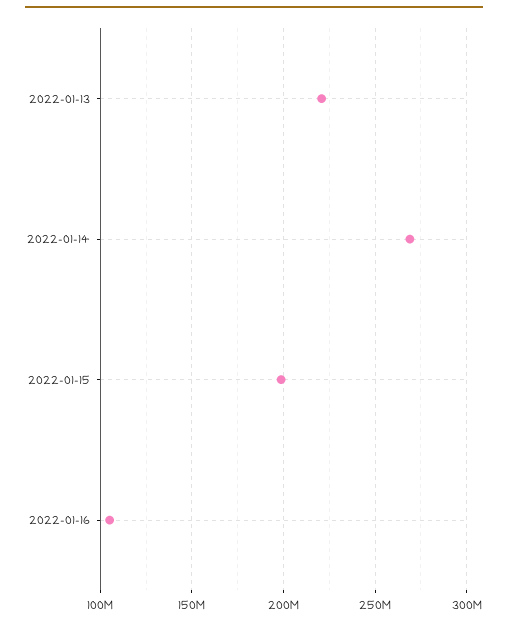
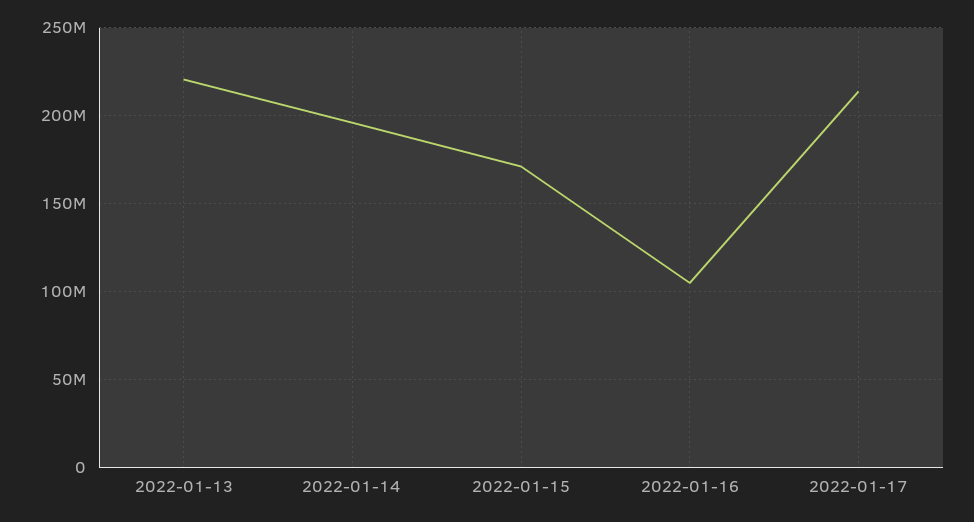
2022-01-14: 270000000 -> 195000000
2022-01-15: 200000000 -> 170000000
2022-01-17: none -> 215000000

